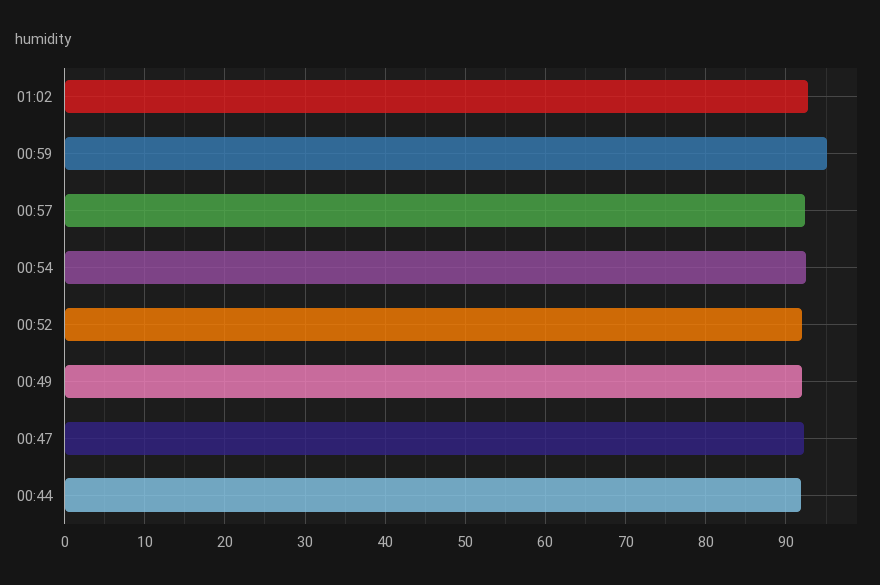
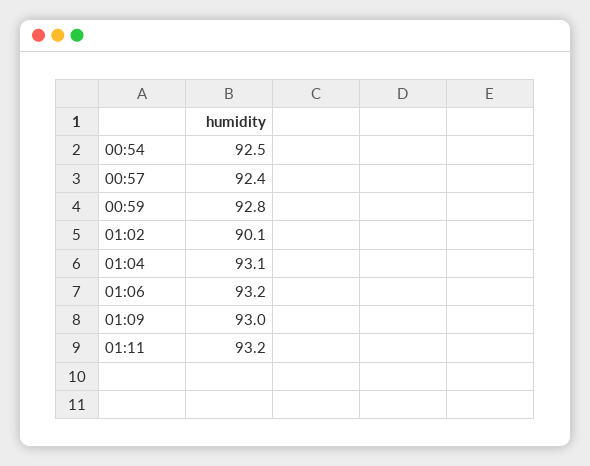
01:02: 93 -> 90.1
00:59: 95 -> 92.8
00:52: 92 -> none
00:49: 92 -> none
00:47: 92 -> none
00:44: 92 -> none
01:04: none -> 93.1
01:06: none -> 93.2
01:09: none -> 93
01:11: none -> 93.2

